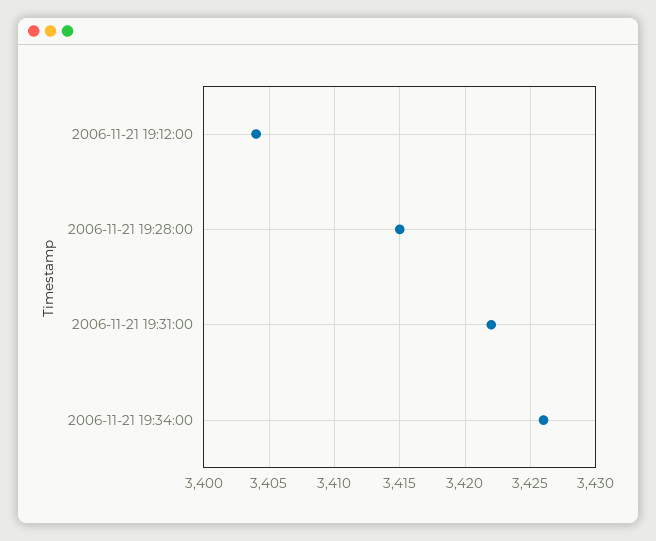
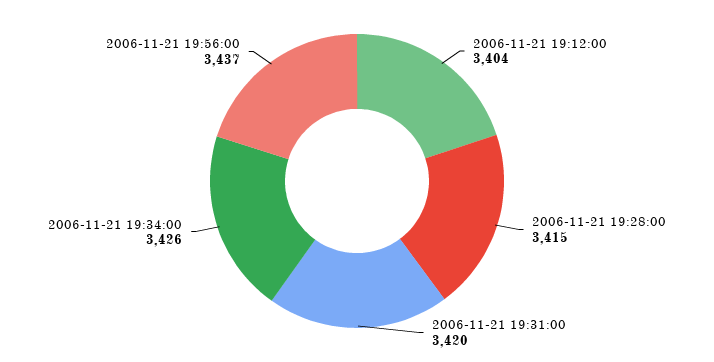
2006-11-21 19:31:00: 3422 -> 3420
2006-11-21 19:56:00: none -> 3437

